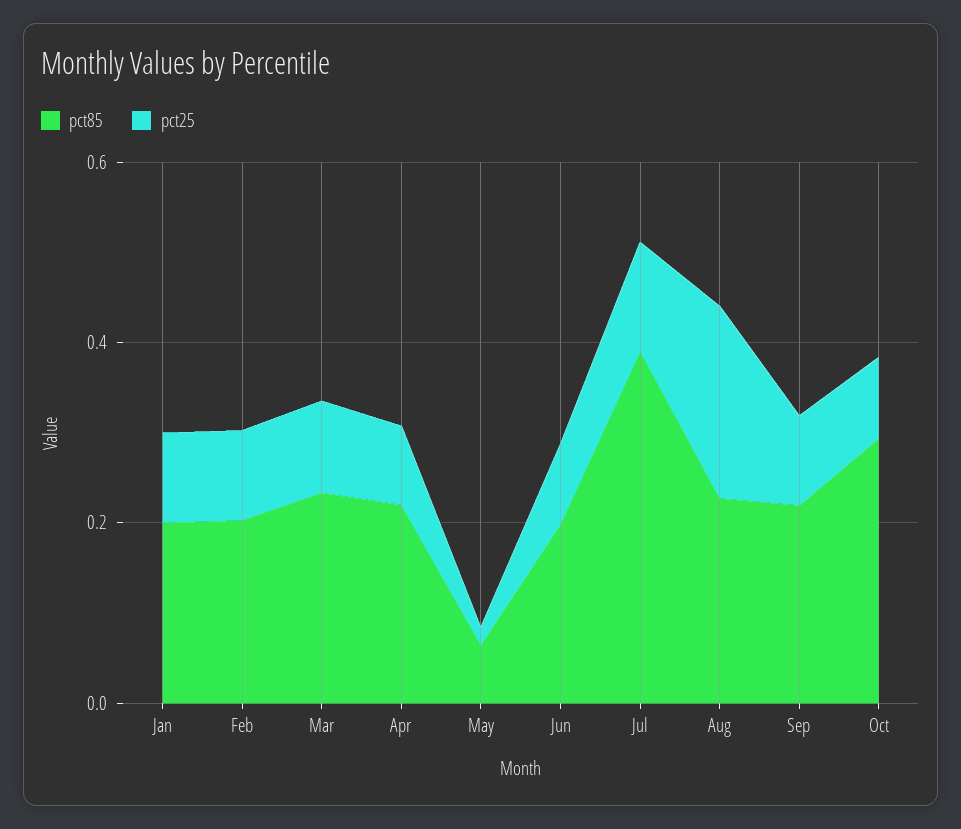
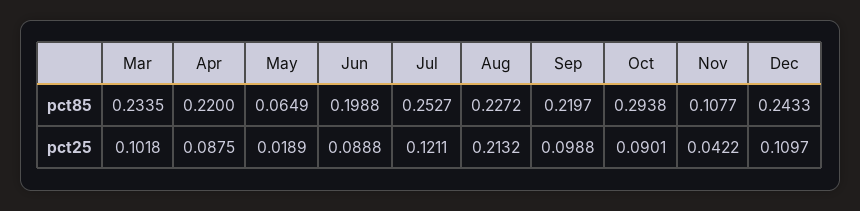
pct85, Jan: 0.2 -> none
pct25, Jan: 0.1 -> none
pct85, Feb: 0.2 -> none
pct25, Feb: 0.1 -> none
pct85, Jul: 0.4 -> 0.2527
pct85, Nov: none -> 0.1077
pct85, Dec: none -> 0.2433
pct25, Nov: none -> 0.0422
pct25, Dec: none -> 0.1097

